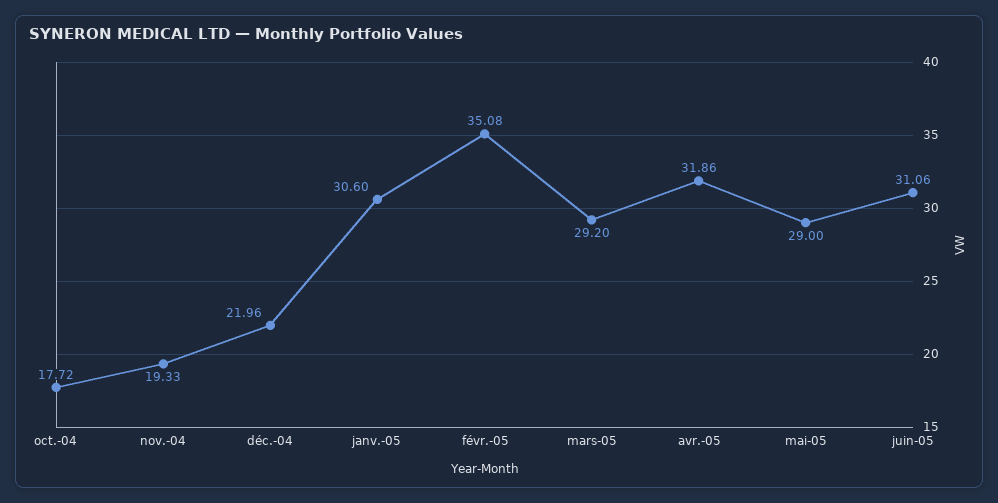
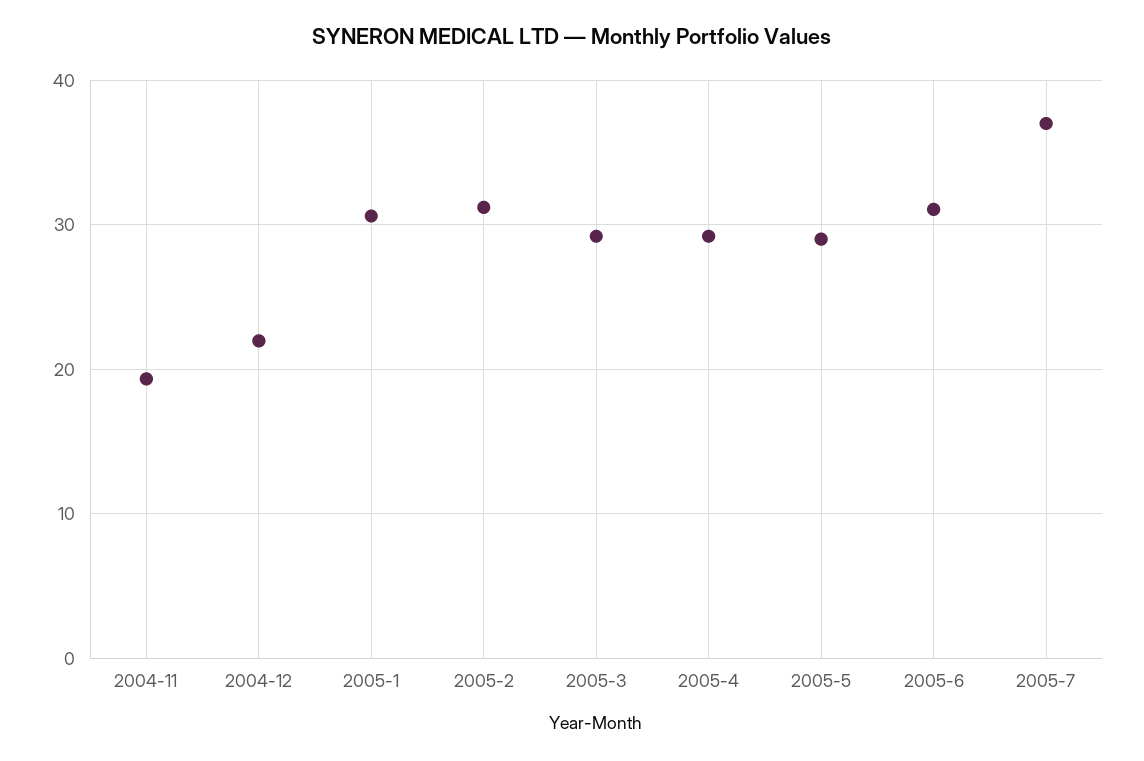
oct.-04: 17.72 -> none
févr.-05: 35.08 -> 31
avr.-05: 31.86 -> 29
2005-7: none -> 37

